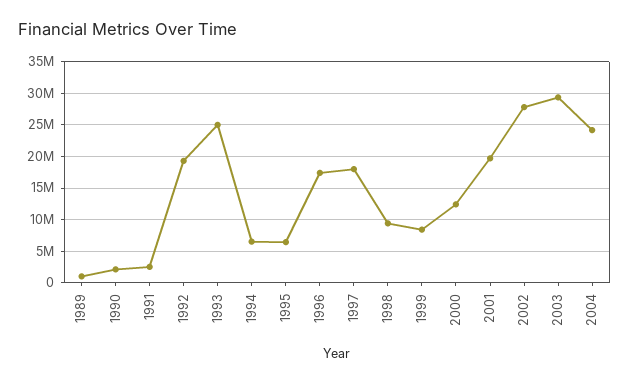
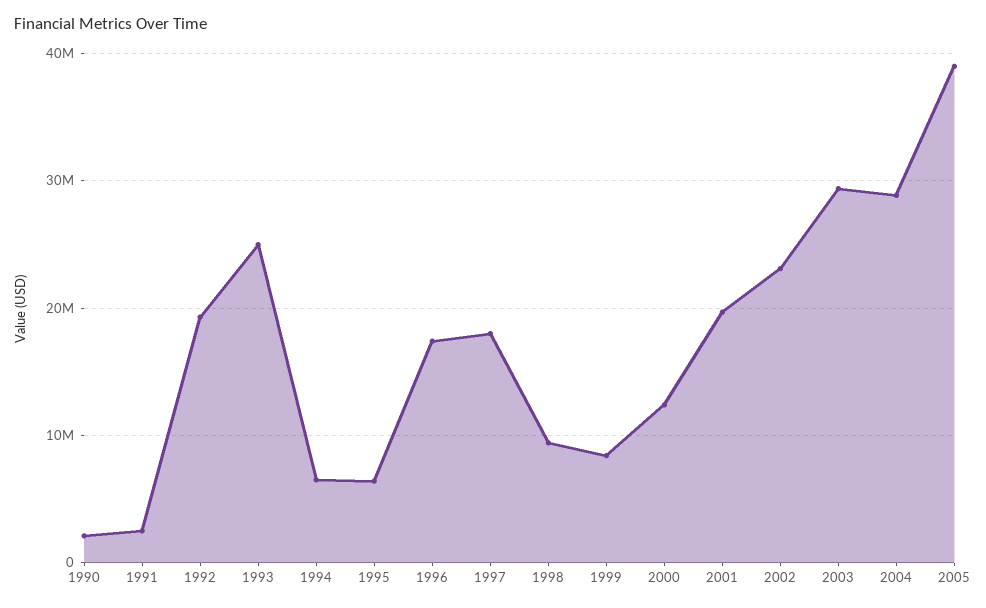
1989: 1000000 -> none
2002: 28000000 -> 23000000
2004: 24000000 -> 29000000
2005: none -> 39000000

